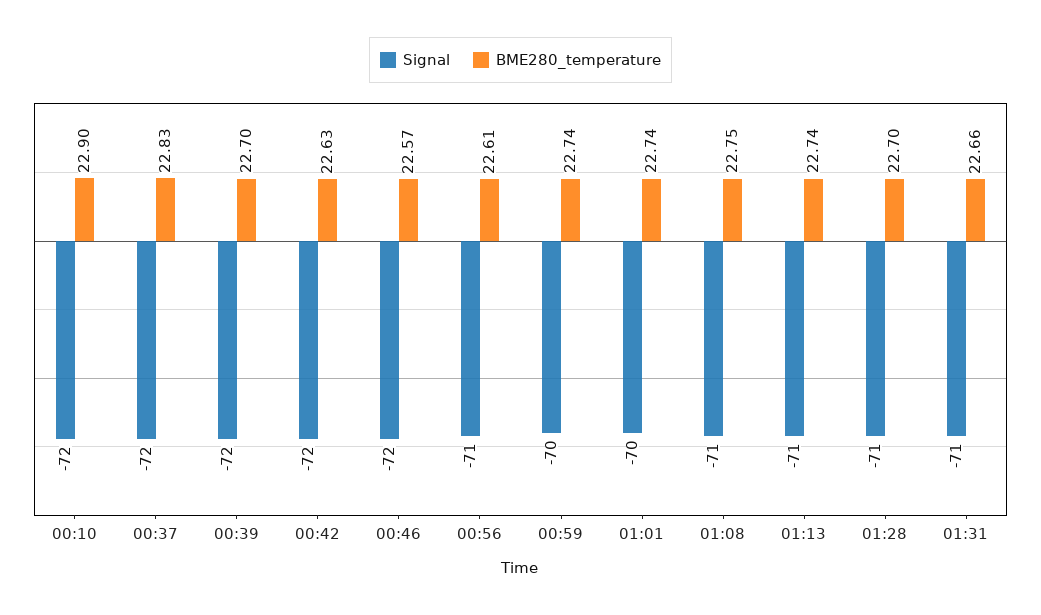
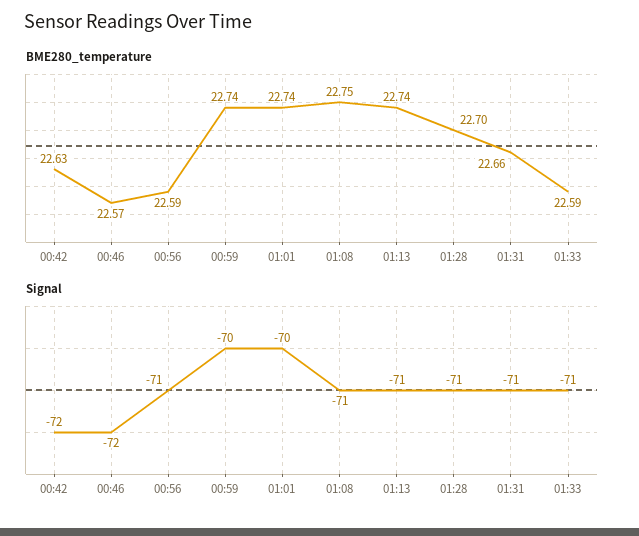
Signal, 00:10: -72 -> none
BME280_temperature, 00:10: 22.9 -> none
Signal, 00:37: -72 -> none
BME280_temperature, 00:37: 22.83 -> none
Signal, 00:39: -72 -> none
BME280_temperature, 00:39: 22.7 -> none
BME280_temperature, 00:56: 22.61 -> 22.59
BME280_temperature, 01:33: none -> 22.59
Signal, 01:33: none -> -71

